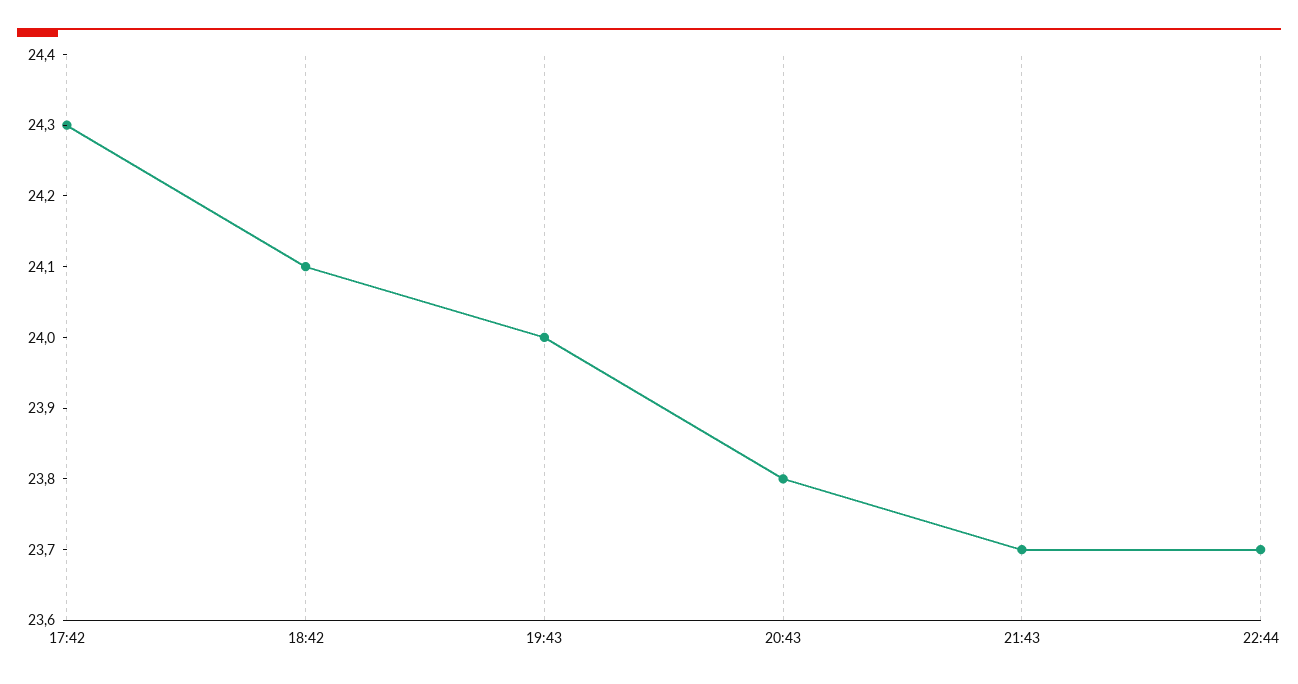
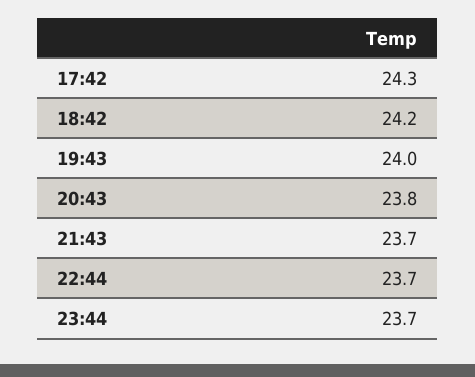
18:42: 24.1 -> 24.2
23:44: none -> 23.7

